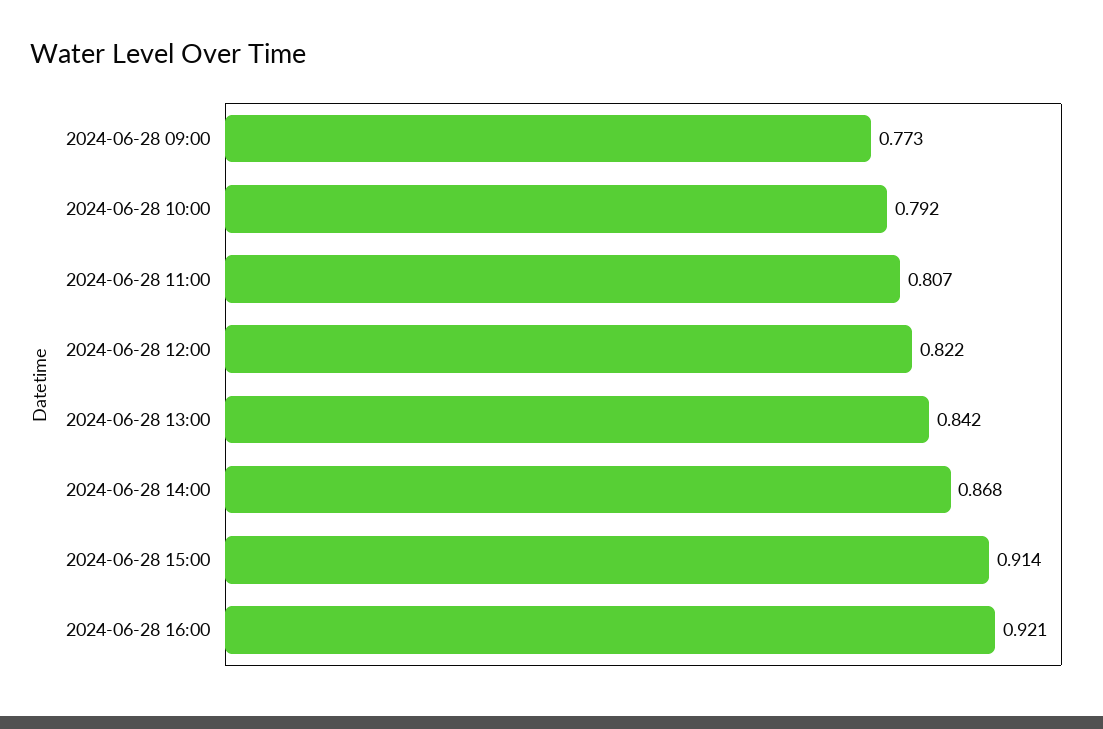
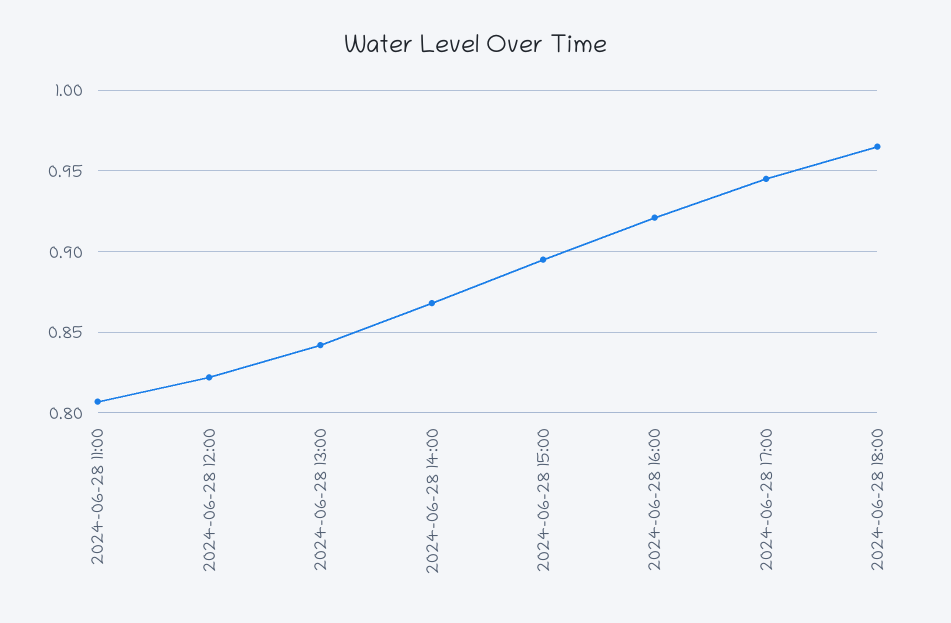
2024-06-28 09:00: 0.773 -> none
2024-06-28 10:00: 0.792 -> none
2024-06-28 15:00: 0.914 -> 0.895
2024-06-28 17:00: none -> 0.945
2024-06-28 18:00: none -> 0.965

